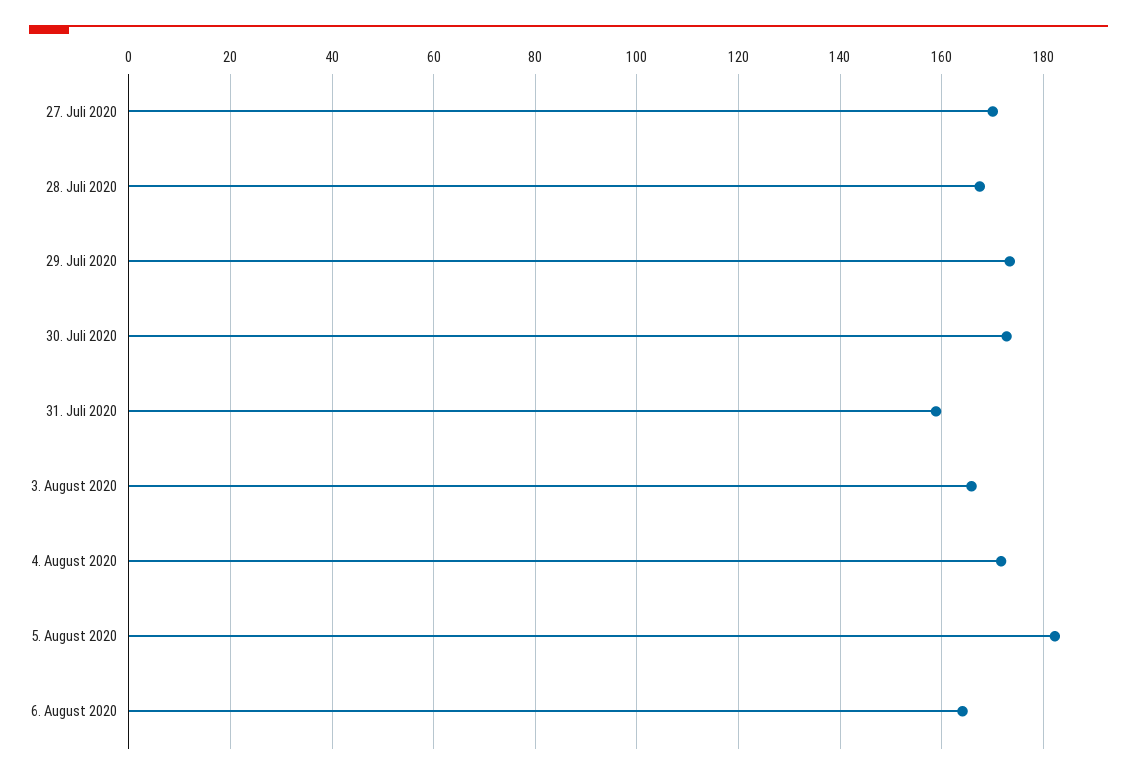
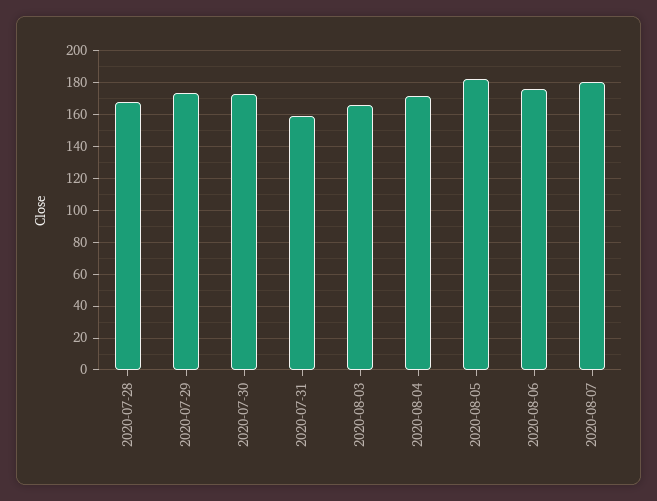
27. Juli 2020: 170 -> none
6. August 2020: 164 -> 175
2020-08-07: none -> 180

